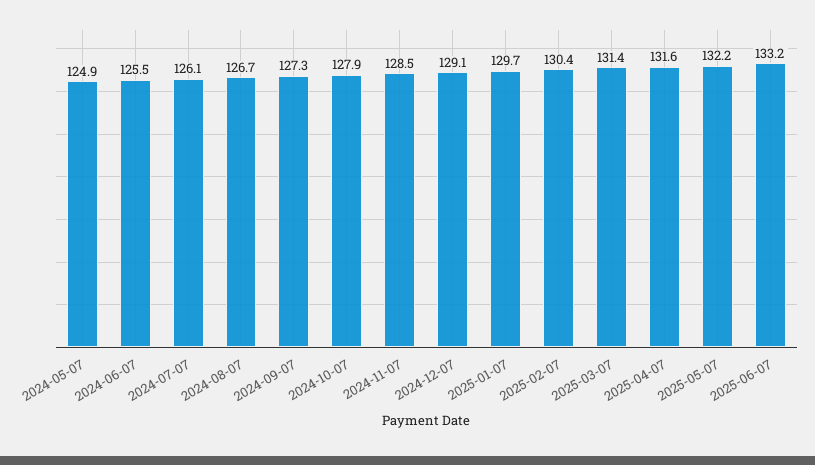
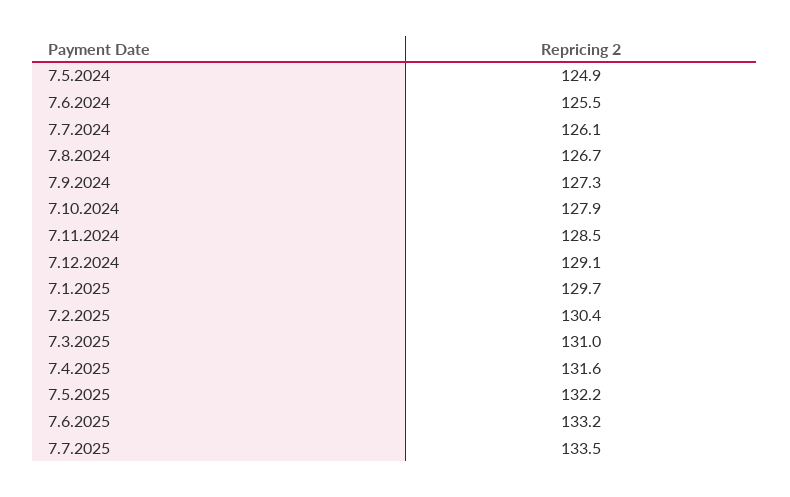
2025-03-07: 131.4 -> 131
7.7.2025: none -> 133.5

